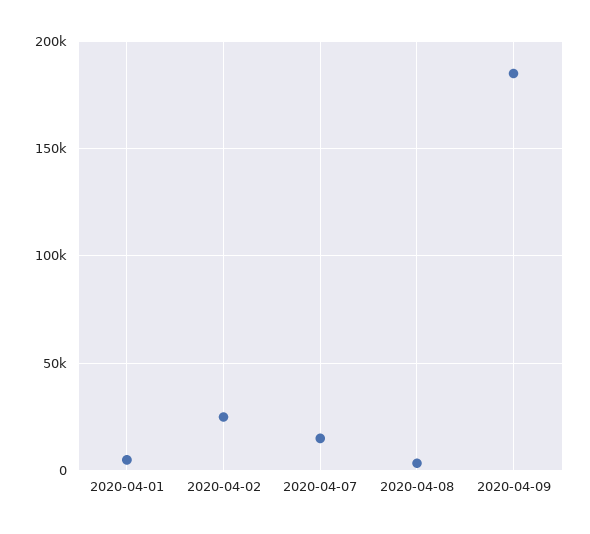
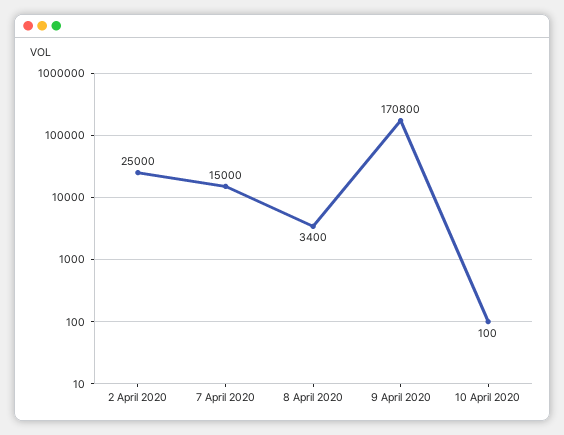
2020-04-01: 5000 -> none
2020-04-09: 185000 -> 170800
10 April 2020: none -> 100

